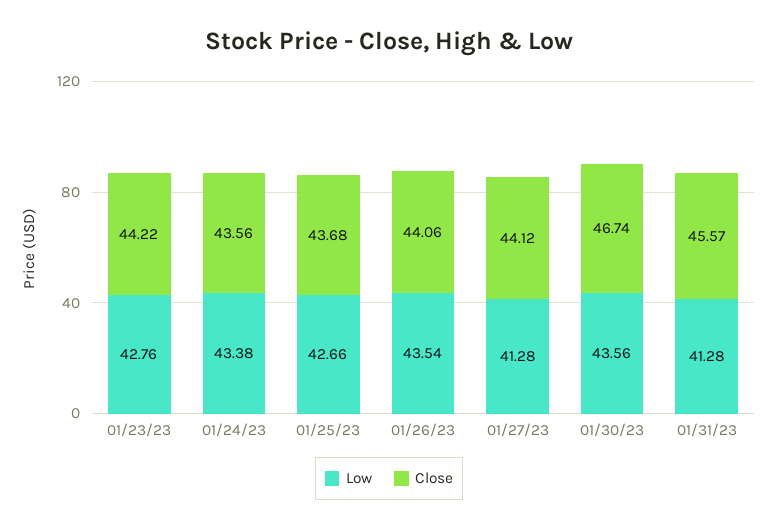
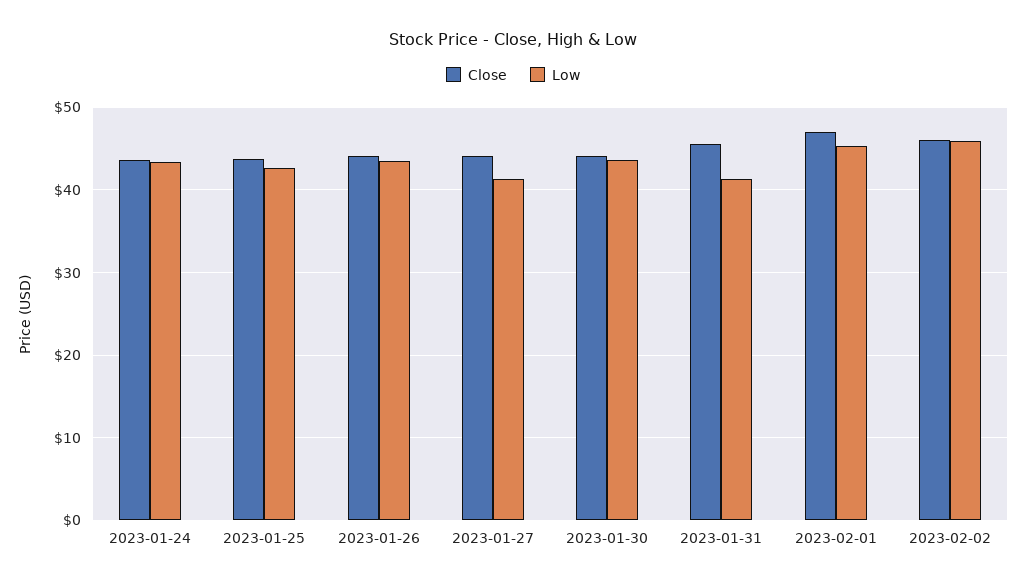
Low, 01/23/23: 42.76 -> none
Close, 01/23/23: 44.22 -> none
Close, 01/30/23: 46.74 -> 44
Close, 2023-02-01: none -> 47
Low, 2023-02-01: none -> 45
Close, 2023-02-02: none -> 46
Low, 2023-02-02: none -> 46

